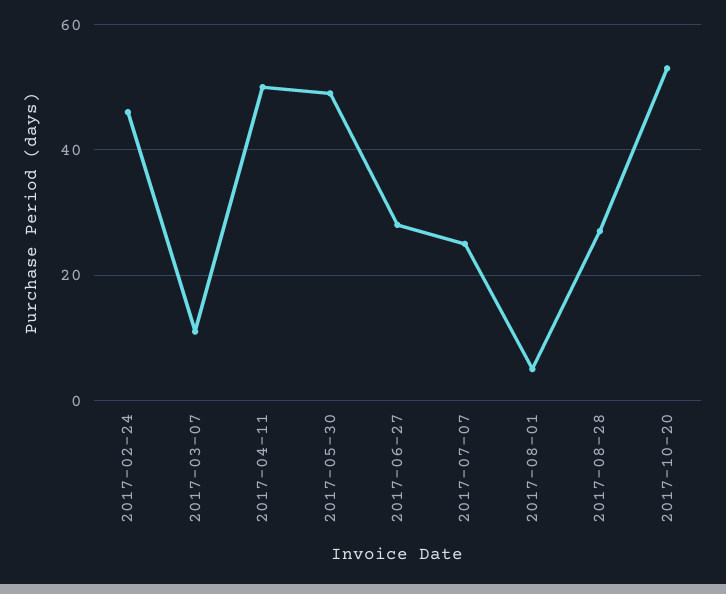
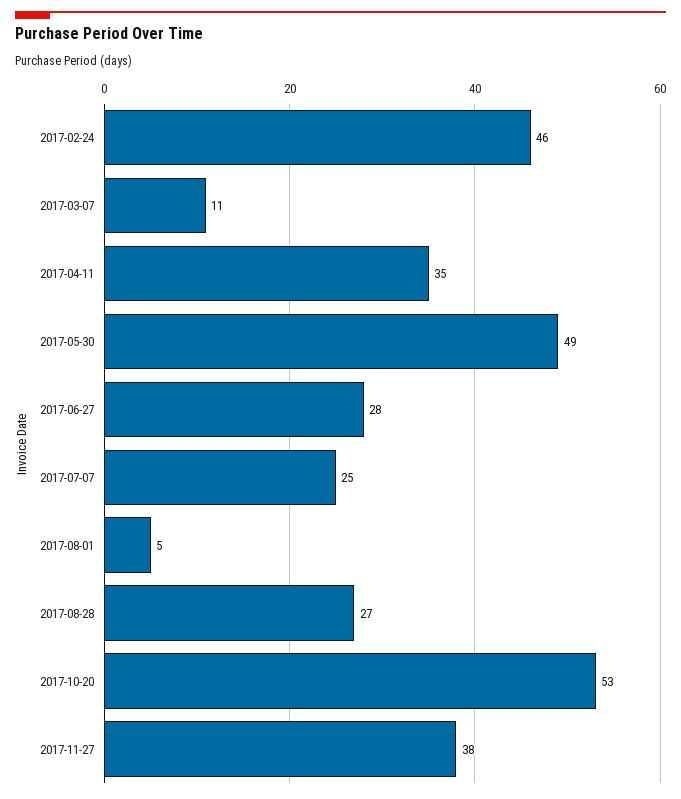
2017-04-11: 50 -> 35
2017-11-27: none -> 38

